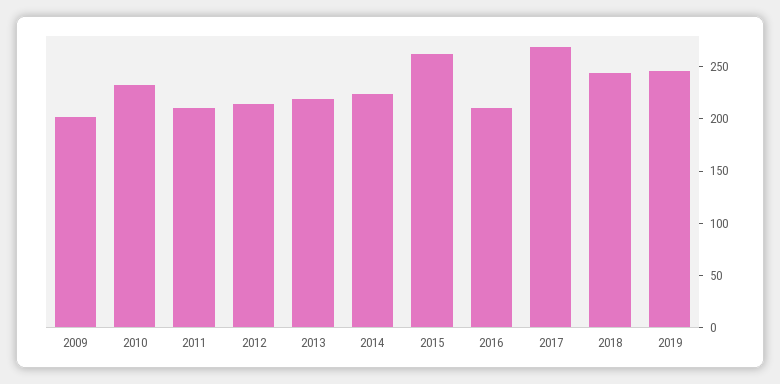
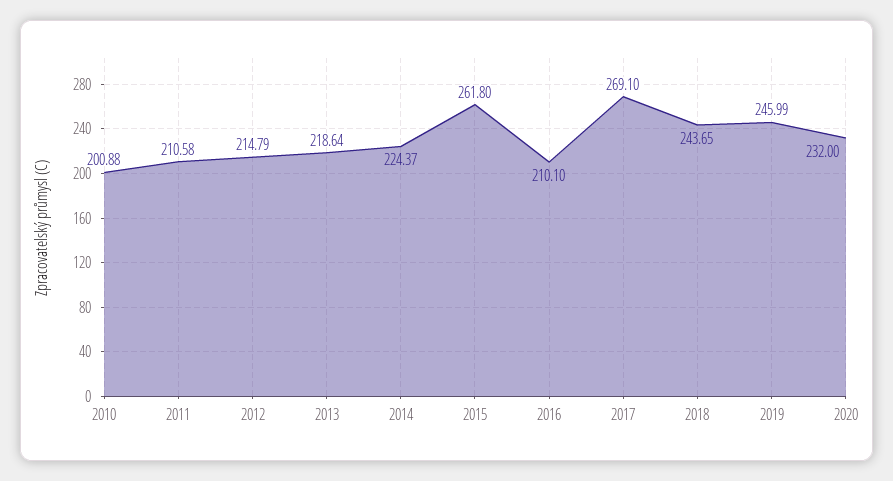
2009: 200 -> none
2010: 230 -> 200.88
2020: none -> 232

